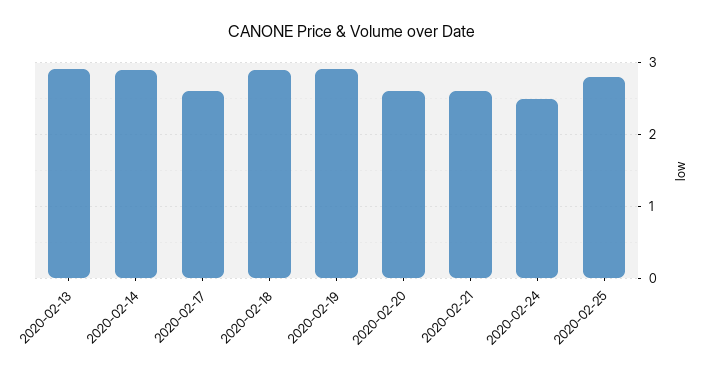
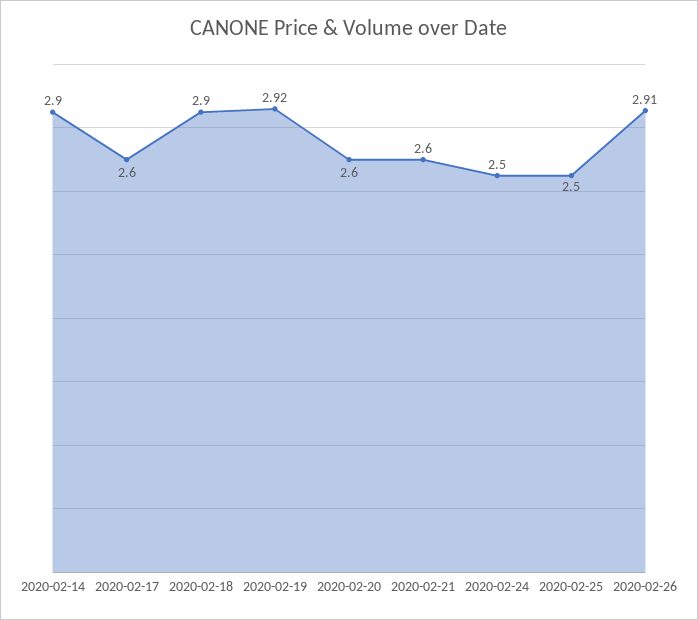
2020-02-13: 2.9 -> none
2020-02-25: 2.8 -> 2.5
2020-02-26: none -> 2.91

